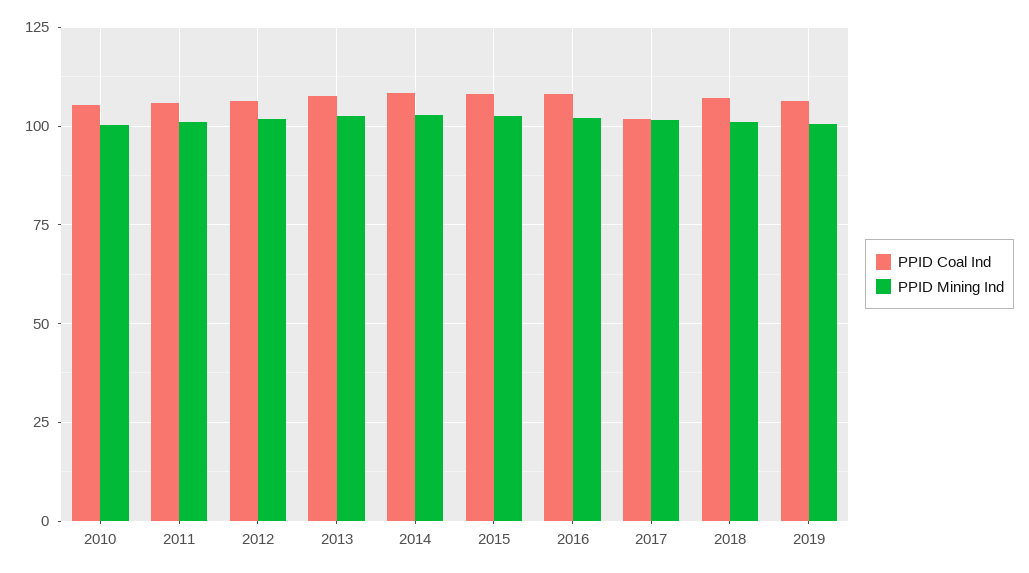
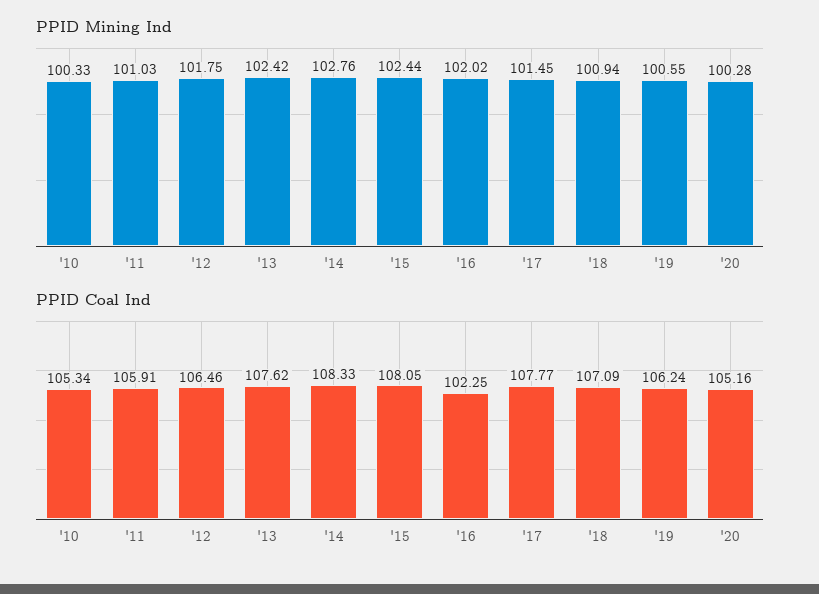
PPID Coal Ind, 2016: 107.5 -> 102.25
PPID Coal Ind, 2017: 102.5 -> 107.77
PPID Mining Ind, '20: none -> 100.28
PPID Coal Ind, '20: none -> 105.16

